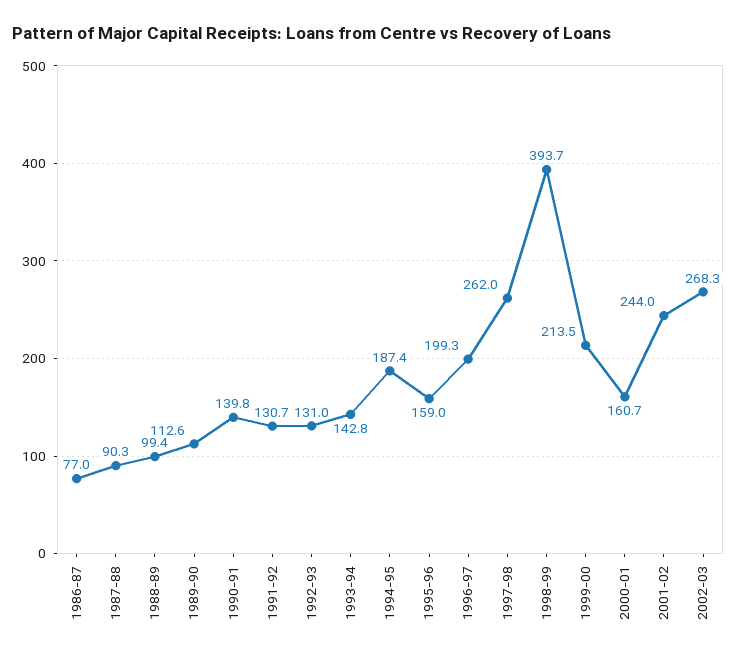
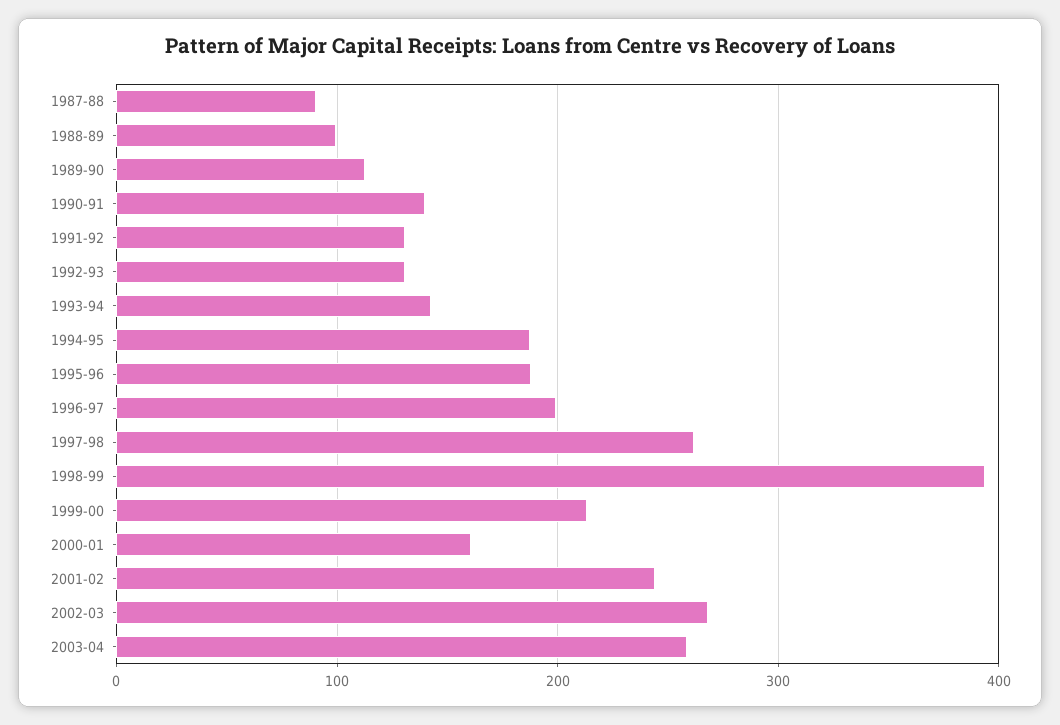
1986-87: 77 -> none
1995-96: 159 -> 190
2003-04: none -> 260

